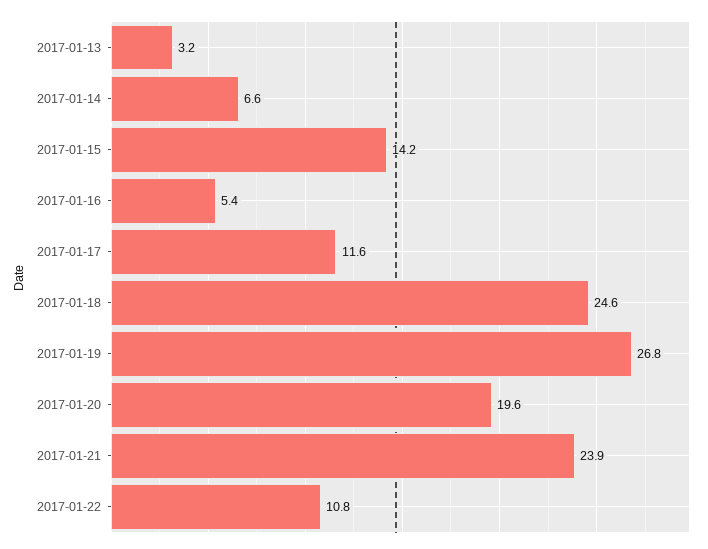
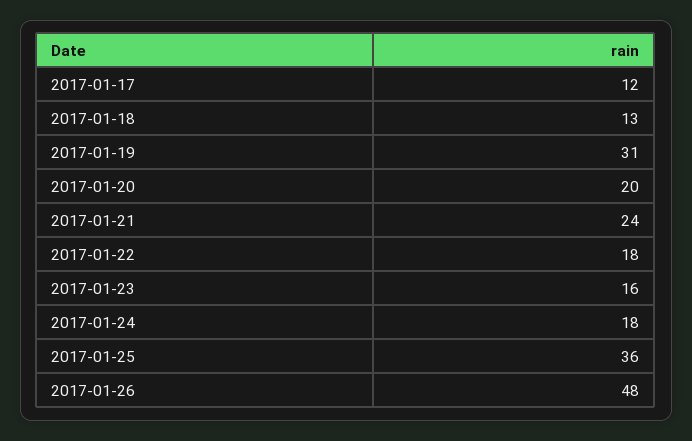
2017-01-13: 3.2 -> none
2017-01-14: 6.6 -> none
2017-01-15: 14.2 -> none
2017-01-16: 5.4 -> none
2017-01-18: 24.6 -> 13
2017-01-19: 26.8 -> 31
2017-01-22: 10.8 -> 18
2017-01-23: none -> 16
2017-01-24: none -> 18
2017-01-25: none -> 36
2017-01-26: none -> 48

